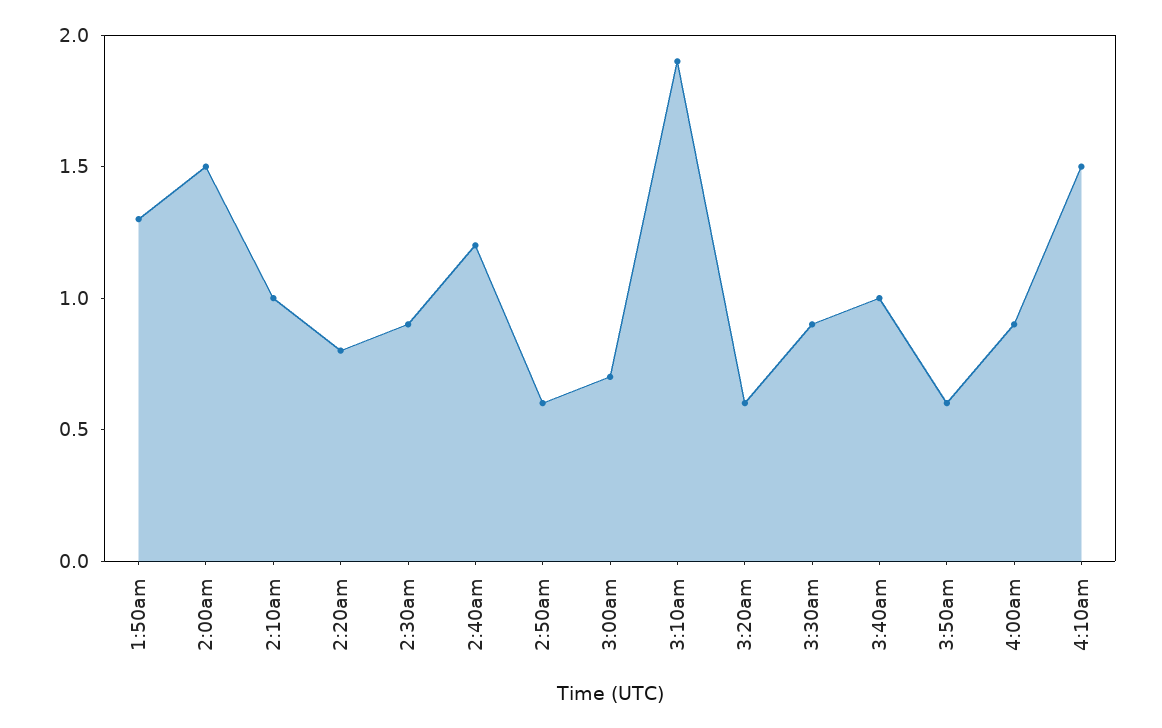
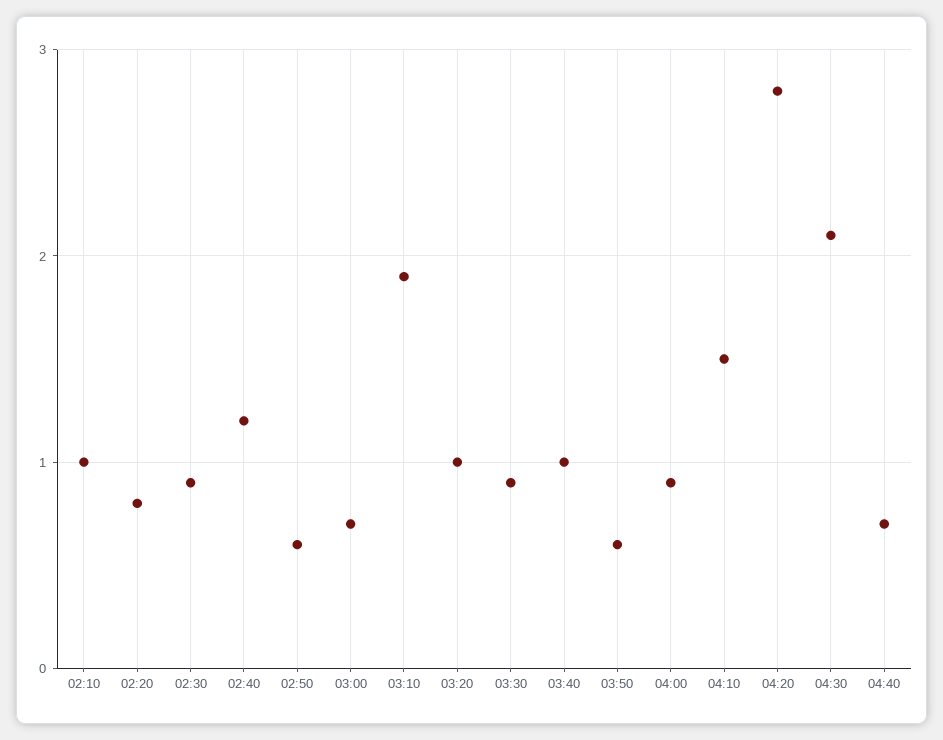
1:50am: 1.3 -> none
2:00am: 1.5 -> none
3:20am: 0.6 -> 1
04:20: none -> 2.8
04:30: none -> 2.1
04:40: none -> 0.7

